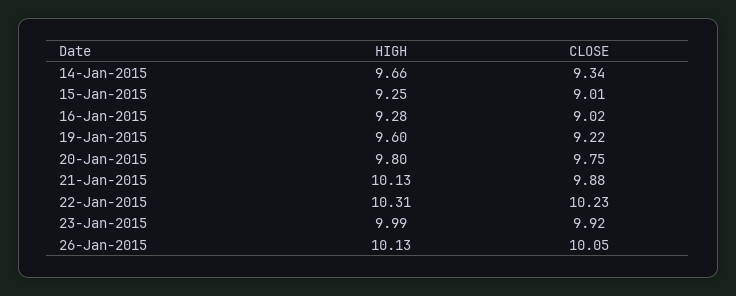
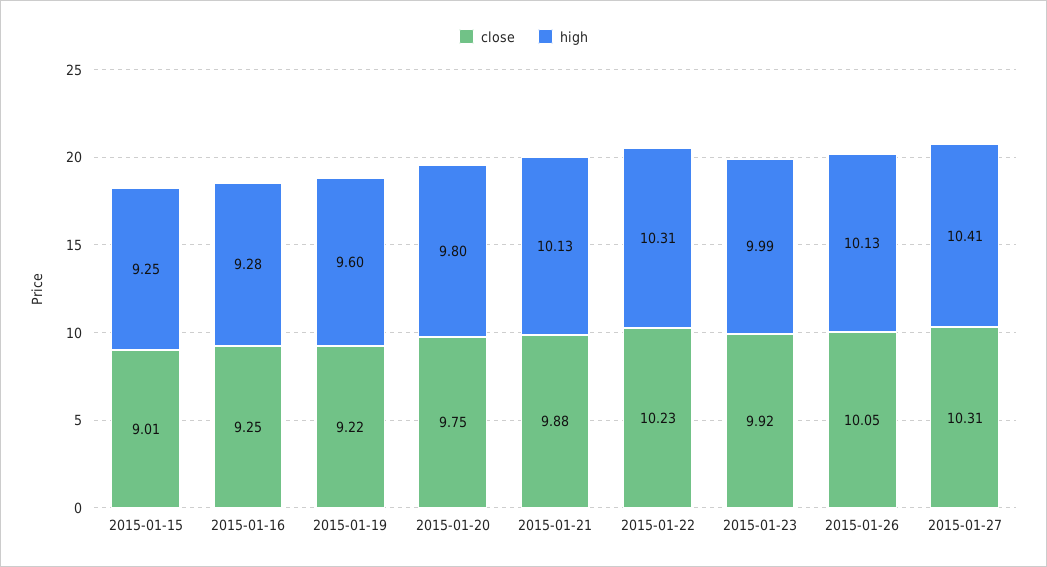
HIGH, 14-Jan-2015: 9.66 -> none
CLOSE, 14-Jan-2015: 9.34 -> none
CLOSE, 16-Jan-2015: 9.02 -> 9.25
CLOSE, 2015-01-27: none -> 10.31
HIGH, 2015-01-27: none -> 10.41

